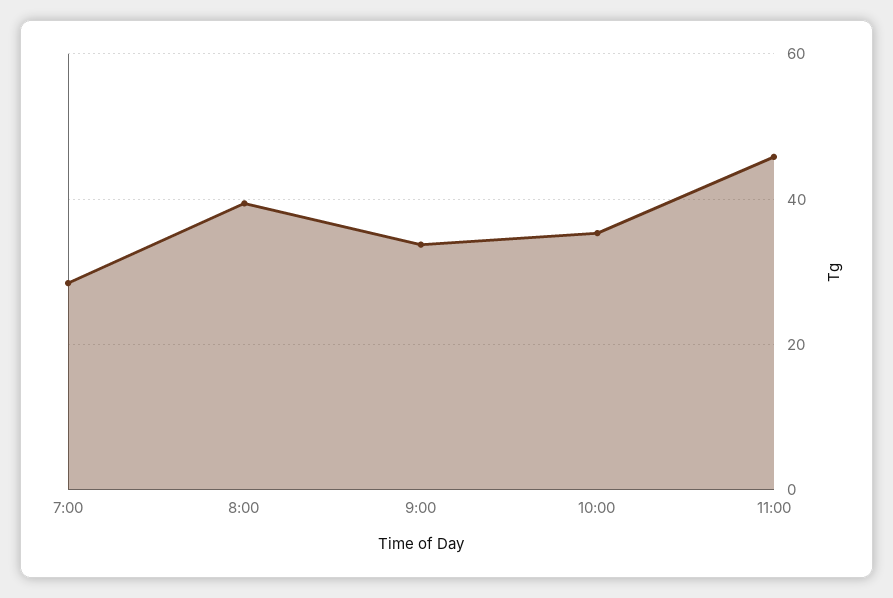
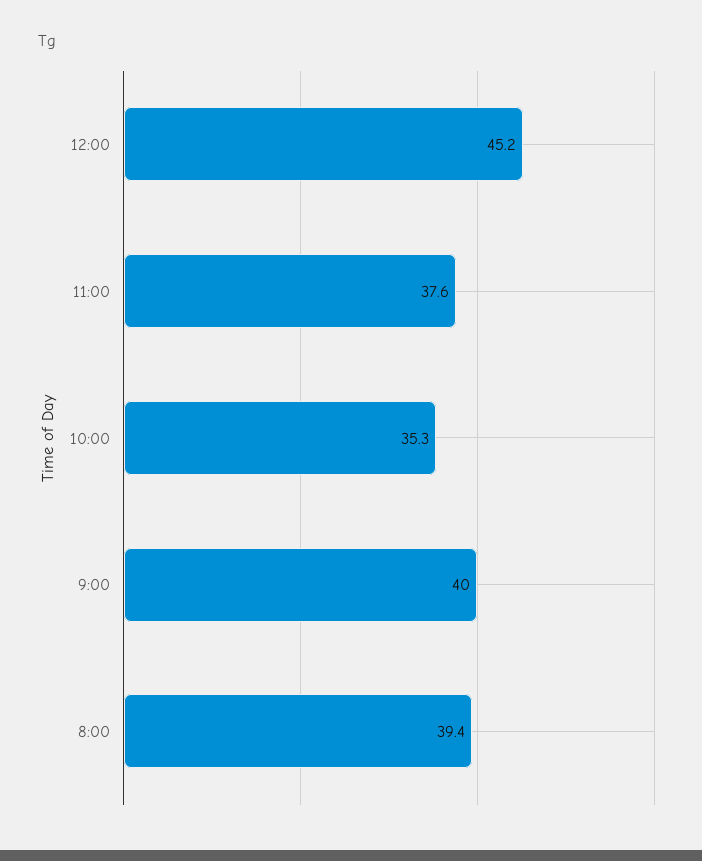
7:00: 28 -> none
9:00: 34 -> 40
11:00: 46 -> 37.6
12:00: none -> 45.2

